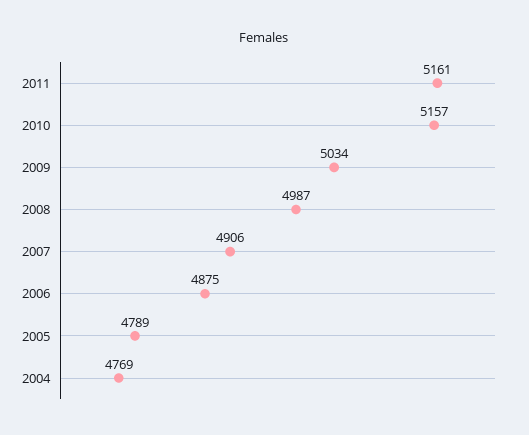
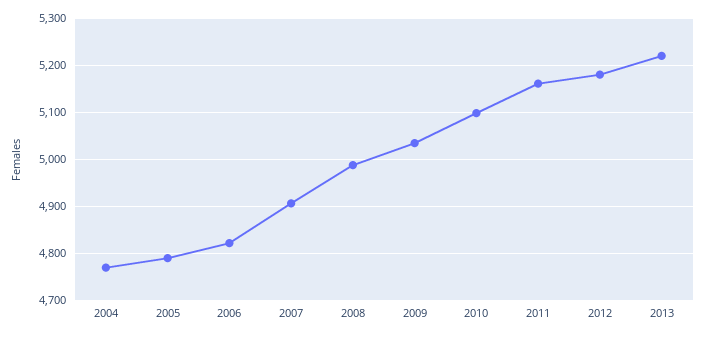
2010: 5157 -> 5100
2006: 4875 -> 4820
2012: none -> 5180
2013: none -> 5220

